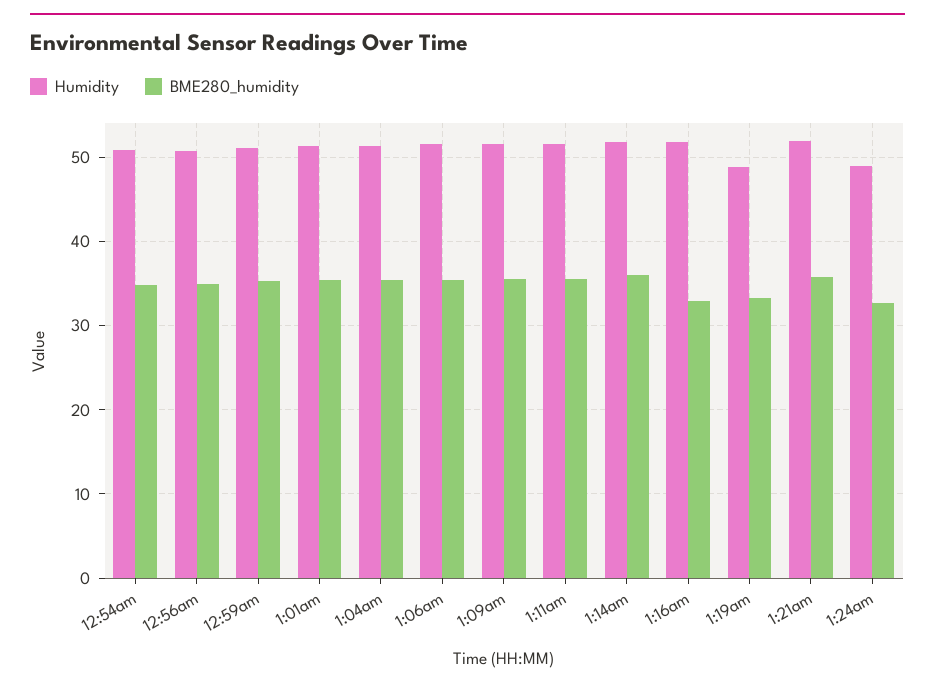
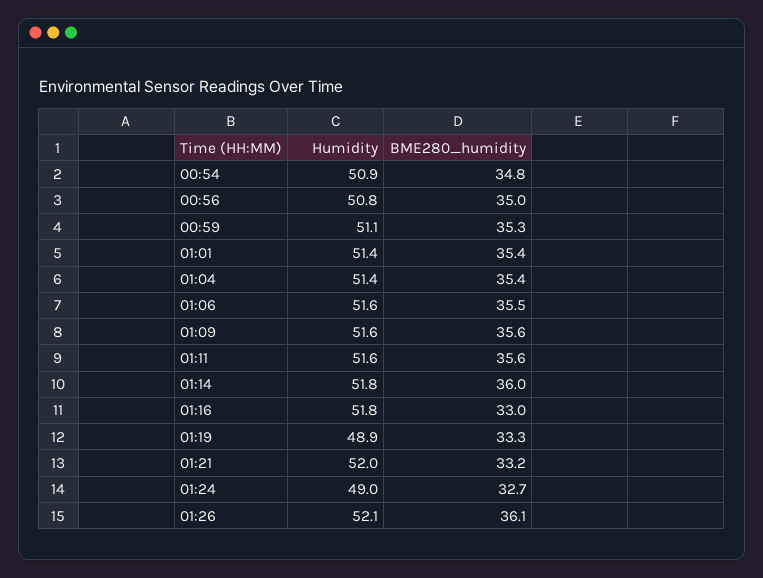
BME280_humidity, 1:21am: 36 -> 33.2
Humidity, 01:26: none -> 52.1
BME280_humidity, 01:26: none -> 36.1

